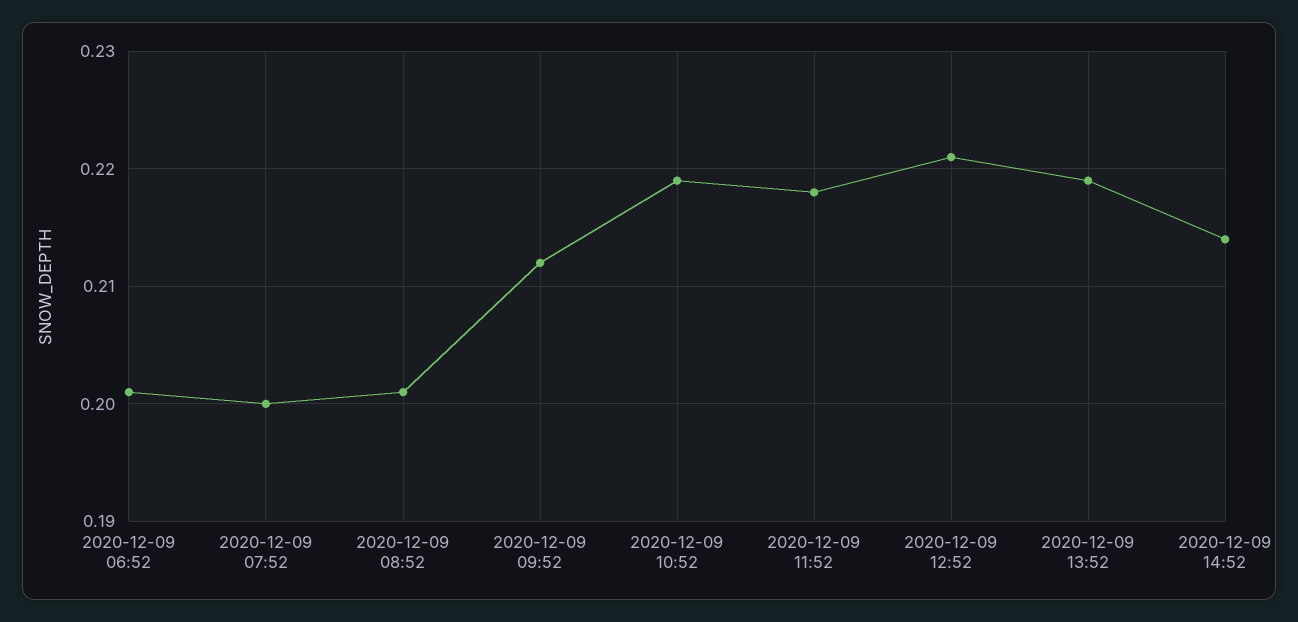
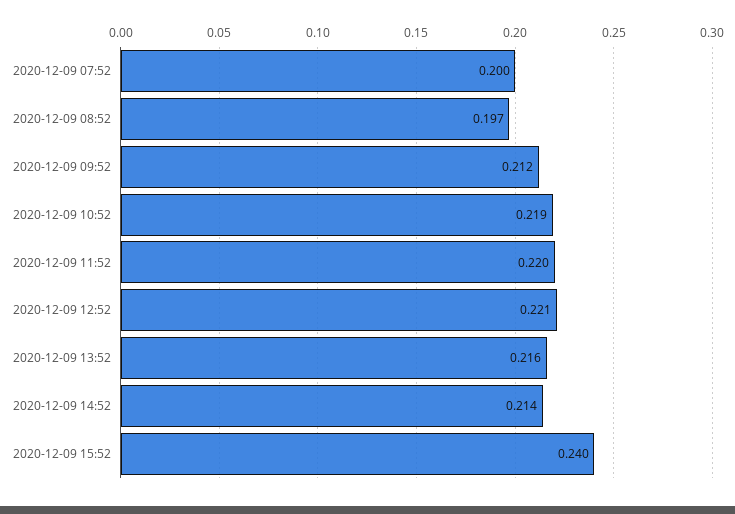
2020-12-09 06:52: 0.201 -> none
2020-12-09 08:52: 0.201 -> 0.197
2020-12-09 11:52: 0.218 -> 0.22
2020-12-09 13:52: 0.219 -> 0.216
2020-12-09 15:52: none -> 0.24

